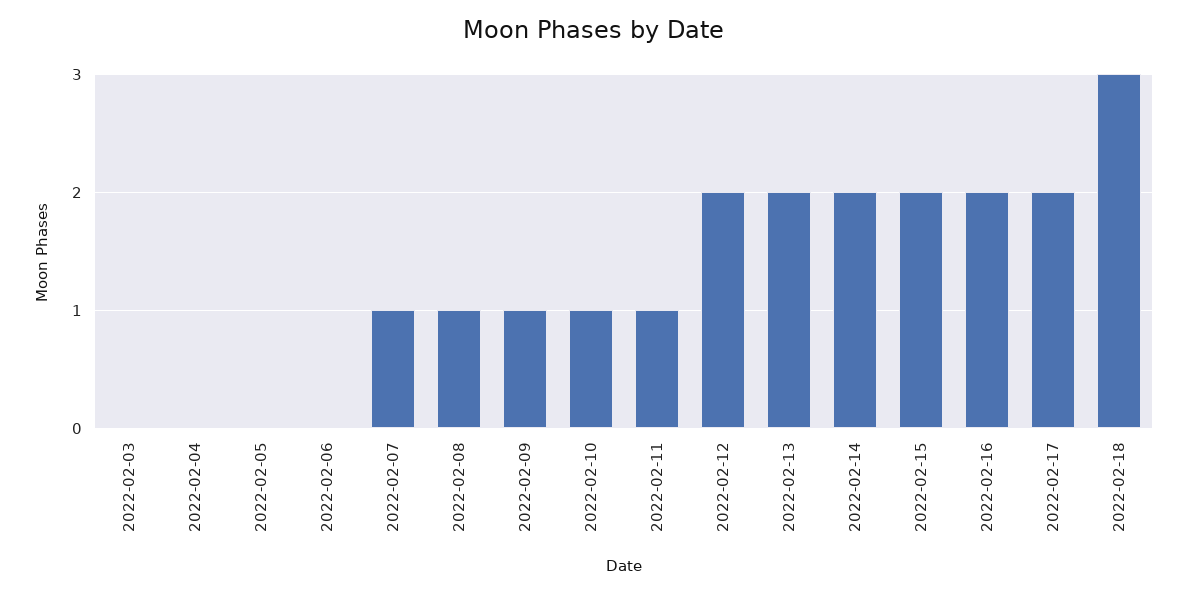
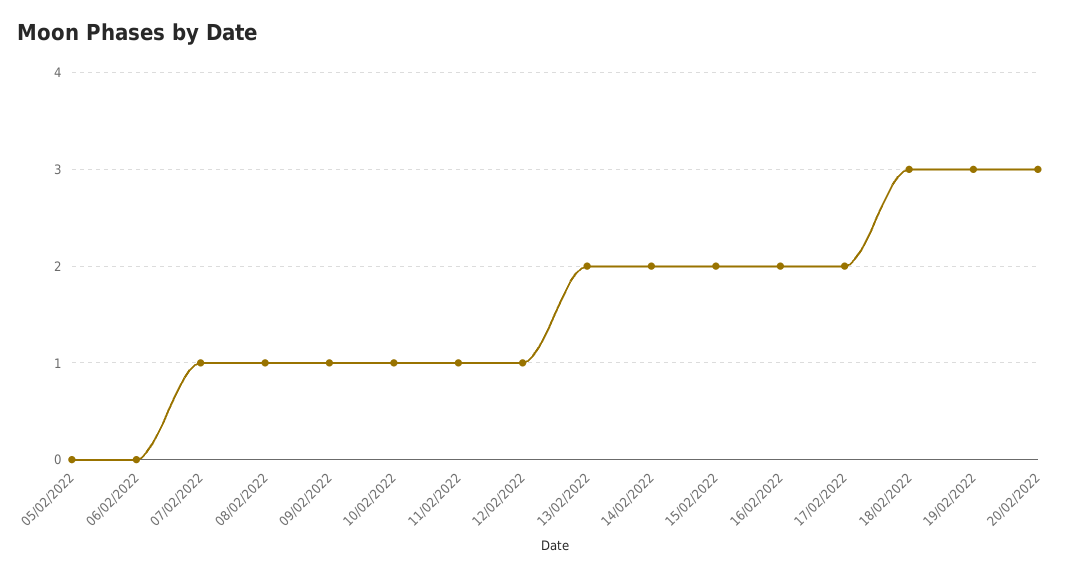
2022-02-03: 0 -> none
2022-02-04: 0 -> none
2022-02-12: 2 -> 1
19/02/2022: none -> 3
20/02/2022: none -> 3

